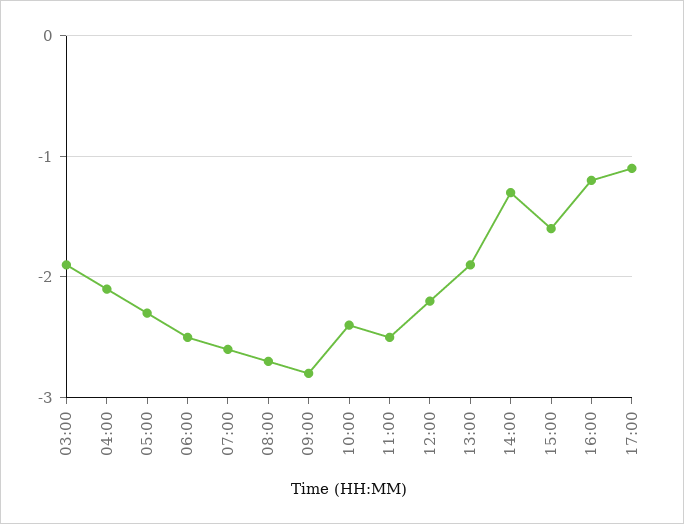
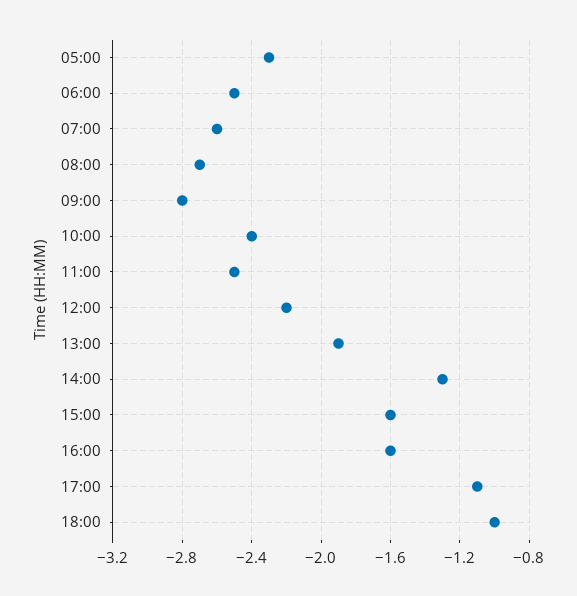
03:00: -1.9 -> none
04:00: -2.1 -> none
16:00: -1.2 -> -1.6
18:00: none -> -1

